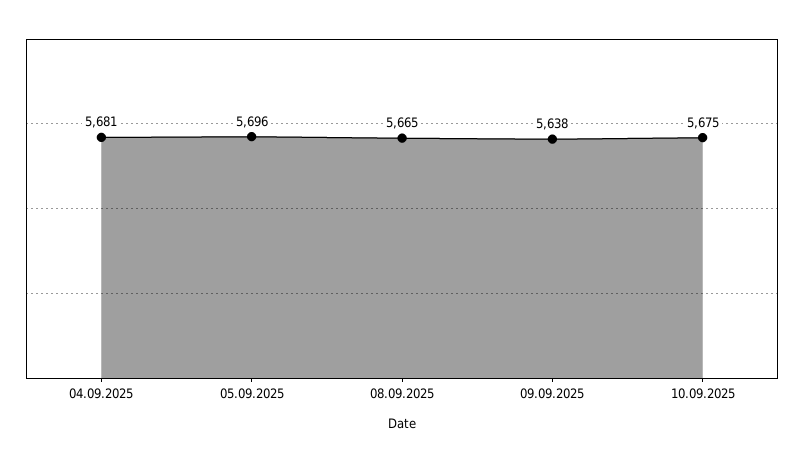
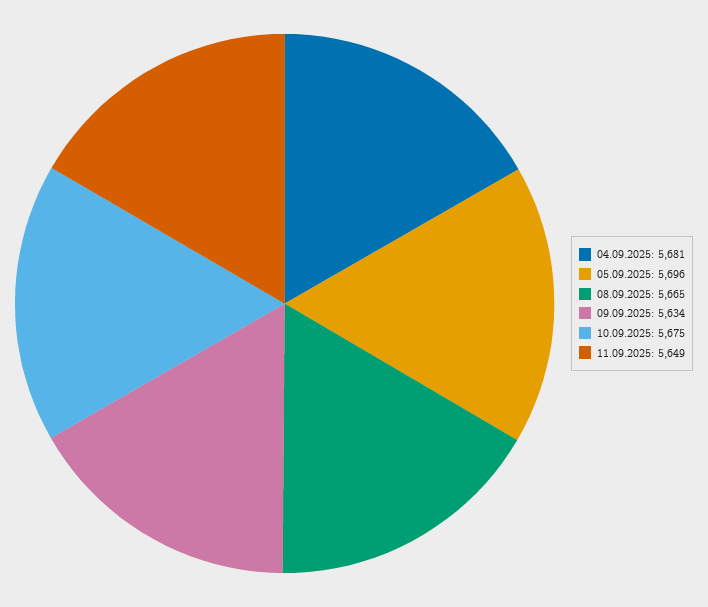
09.09.2025: 5638 -> 5634
11.09.2025: none -> 5649

